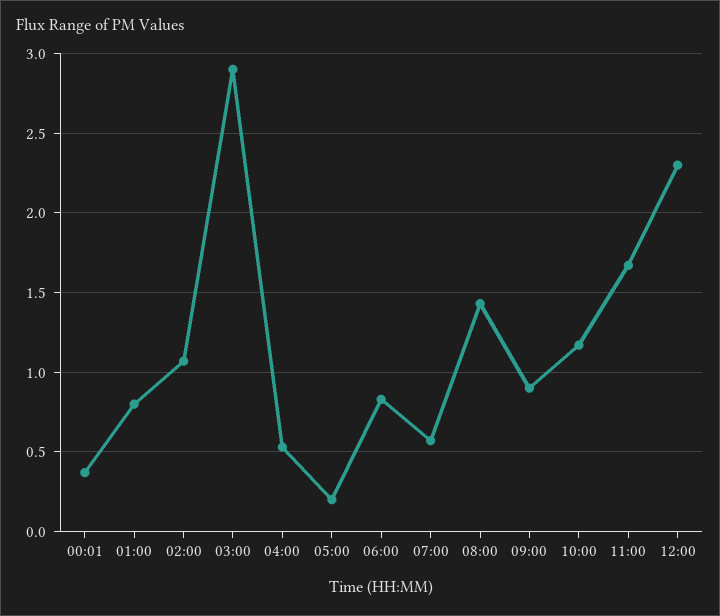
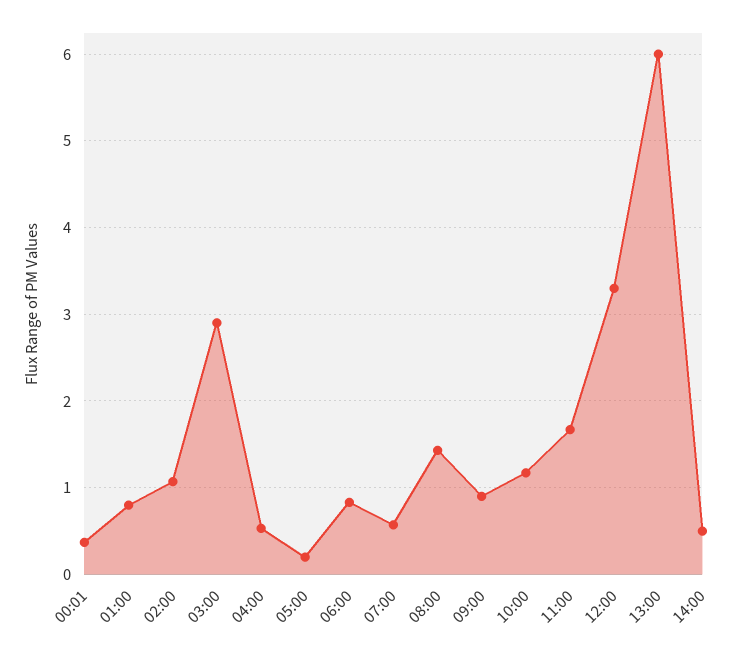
12:00: 2.3 -> 3.3
13:00: none -> 6
14:00: none -> 0.5

